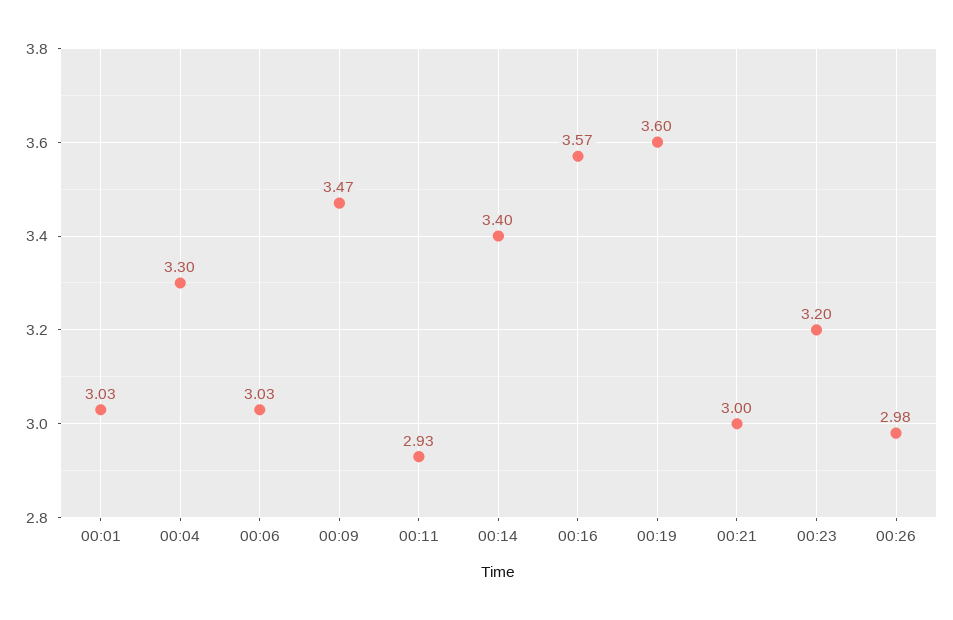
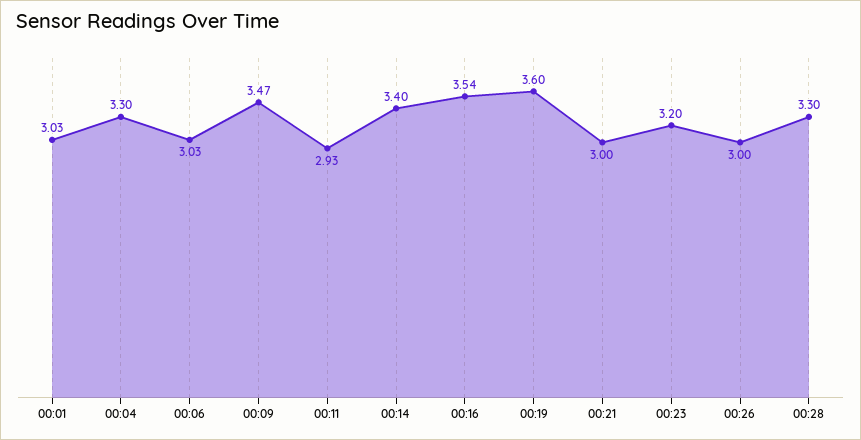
00:16: 3.57 -> 3.54
00:26: 2.98 -> 3
00:28: none -> 3.3

